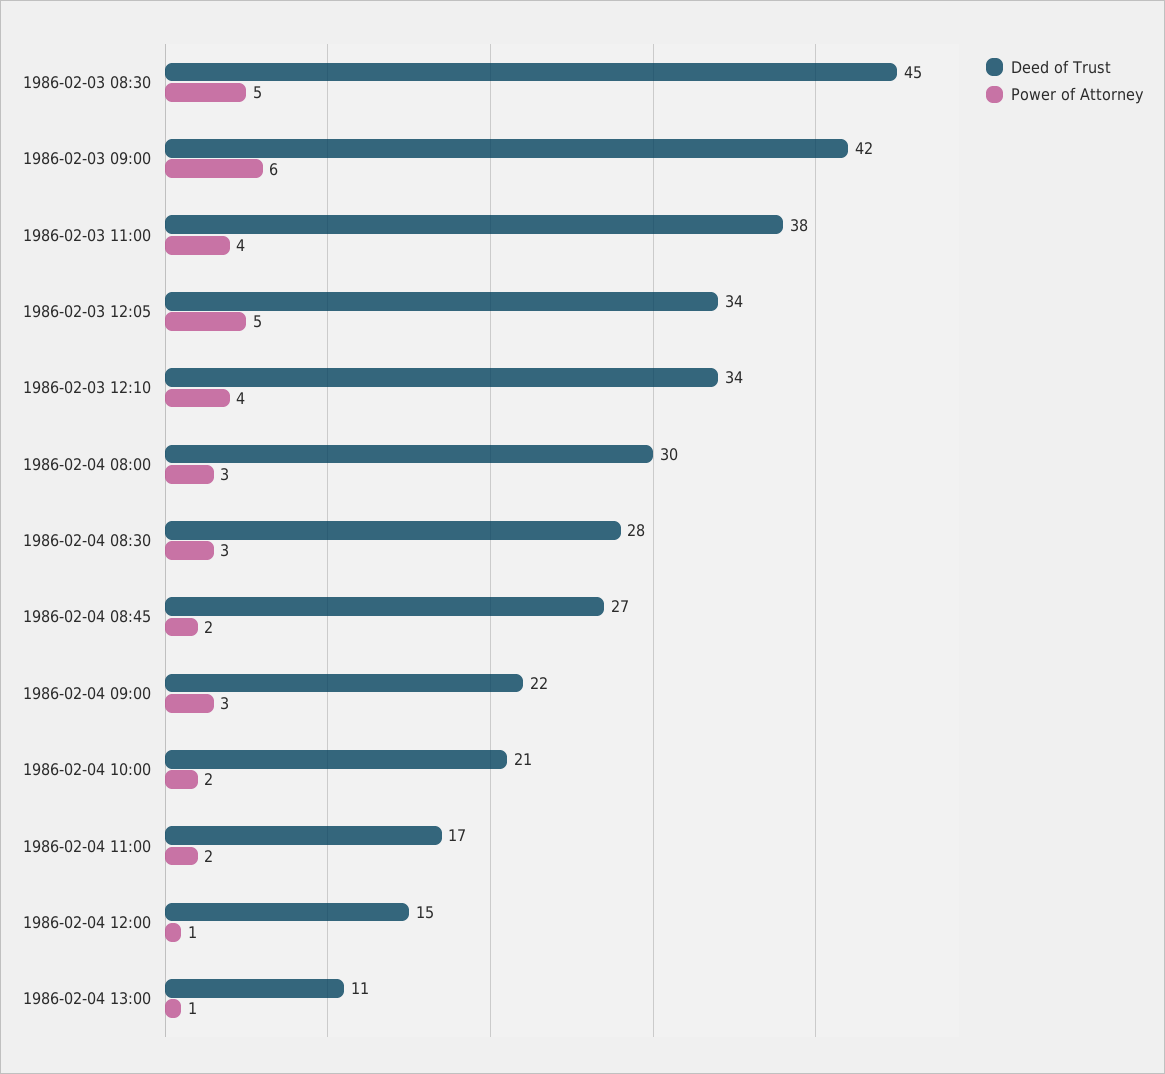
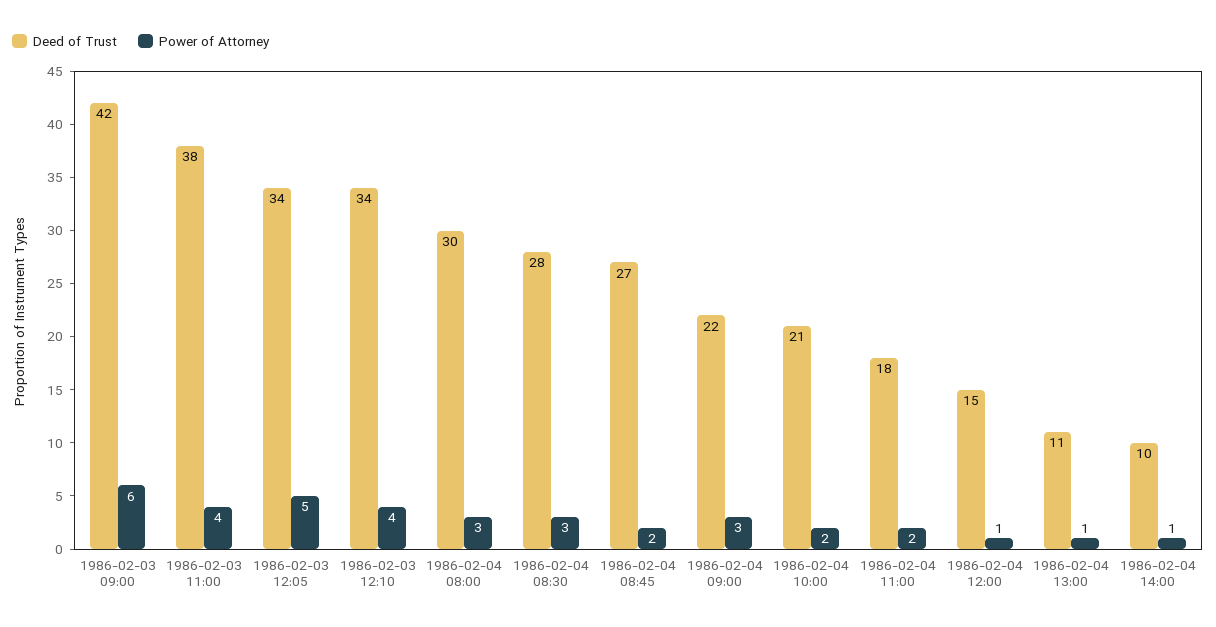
Deed of Trust, 1986-02-03 08:30: 45 -> none
Power of Attorney, 1986-02-03 08:30: 5 -> none
Deed of Trust, 1986-02-04 11:00: 17 -> 18
Deed of Trust, 1986-02-04 14:00: none -> 10
Power of Attorney, 1986-02-04 14:00: none -> 1

